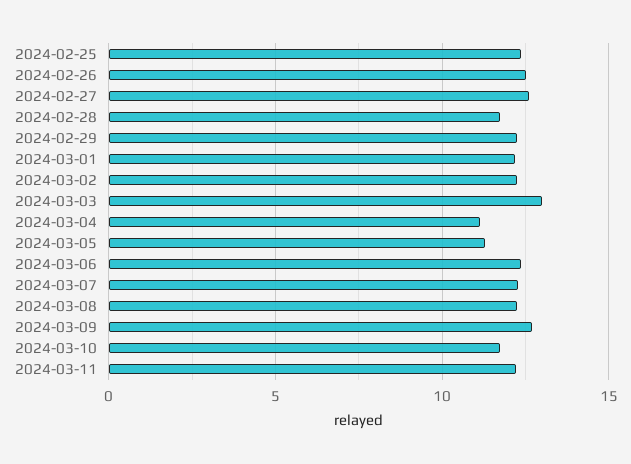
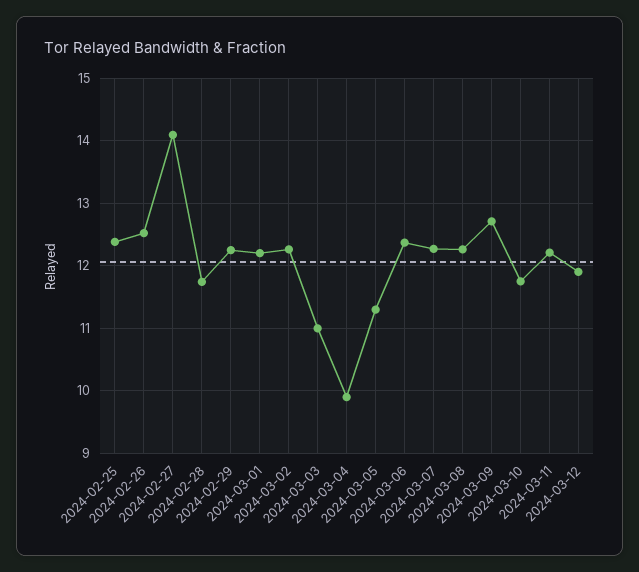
2024-02-27: 12.5 -> 14.1
2024-03-03: 13 -> 11
2024-03-04: 11 -> 9.9
2024-03-12: none -> 11.9

